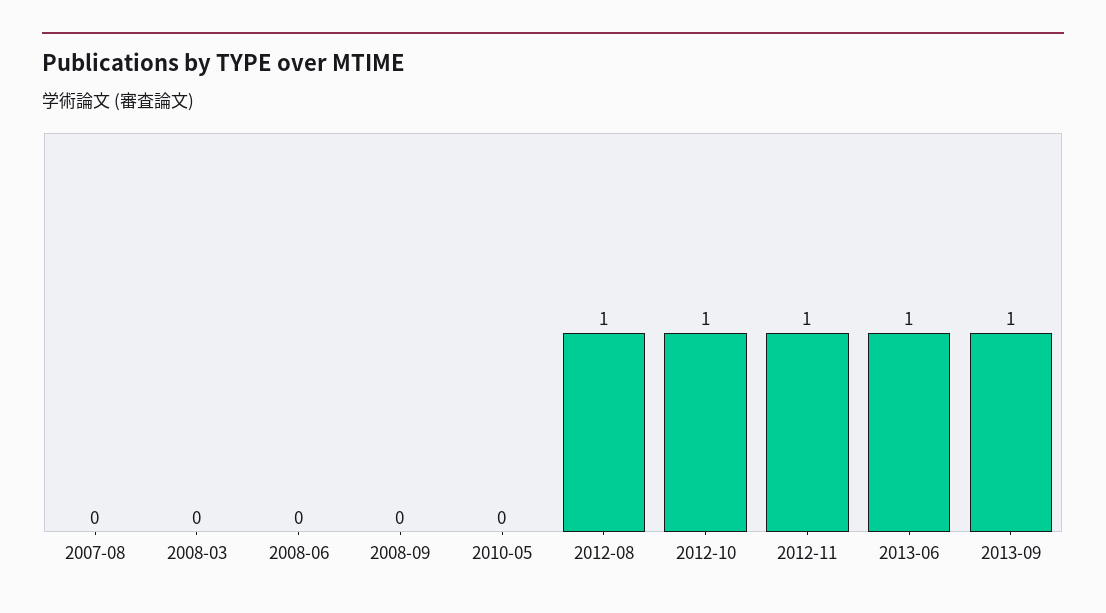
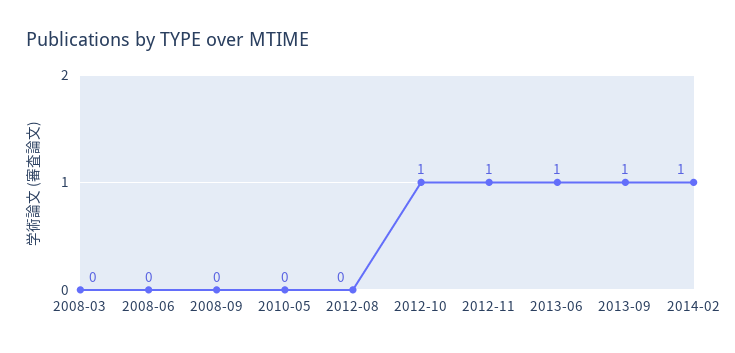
2007-08: 0 -> none
2012-08: 1 -> 0
2014-02: none -> 1

